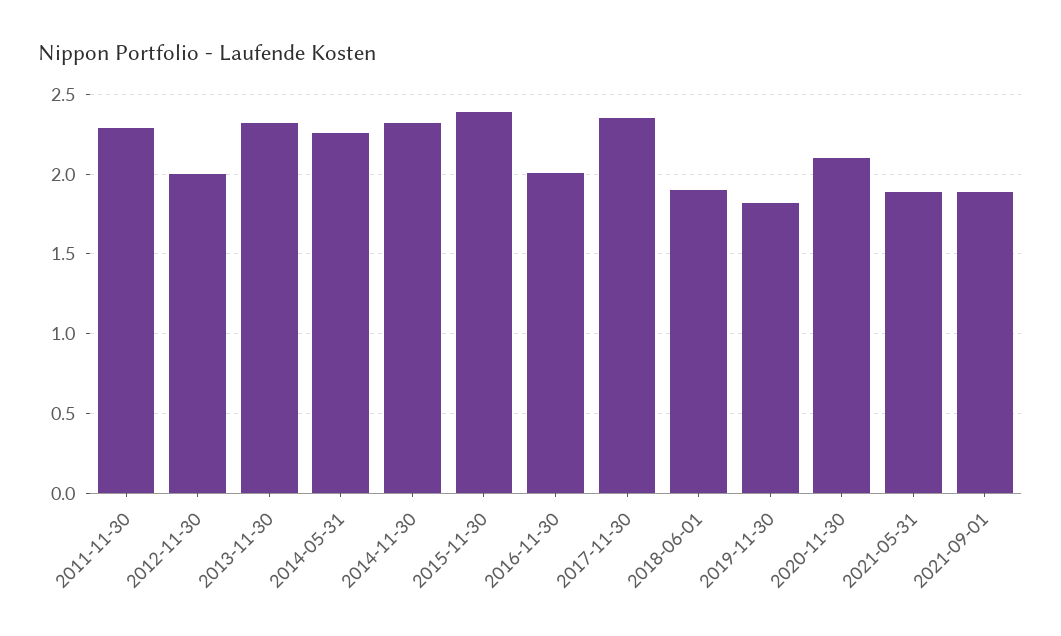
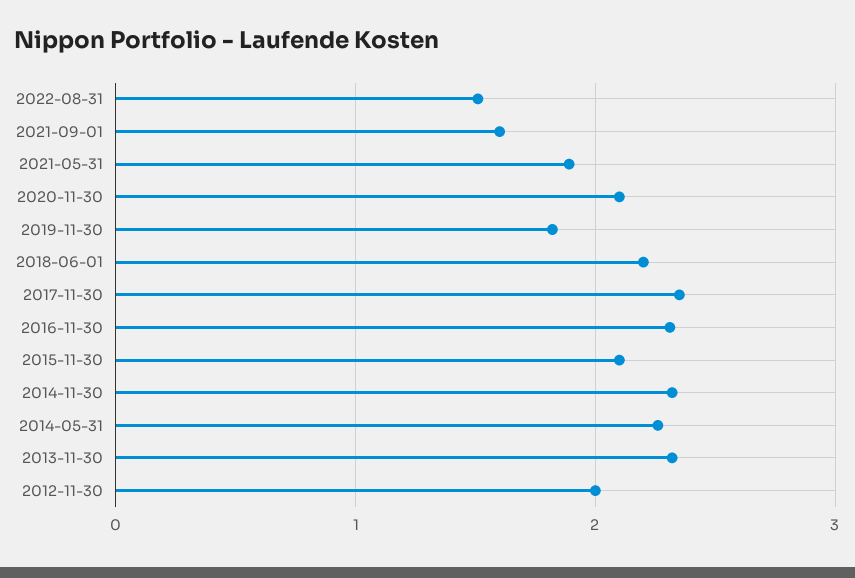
2011-11-30: 2.3 -> none
2015-11-30: 2.4 -> 2.1
2016-11-30: 2 -> 2.3
2018-06-01: 1.9 -> 2.2
2021-09-01: 1.9 -> 1.6
2022-08-31: none -> 1.5

